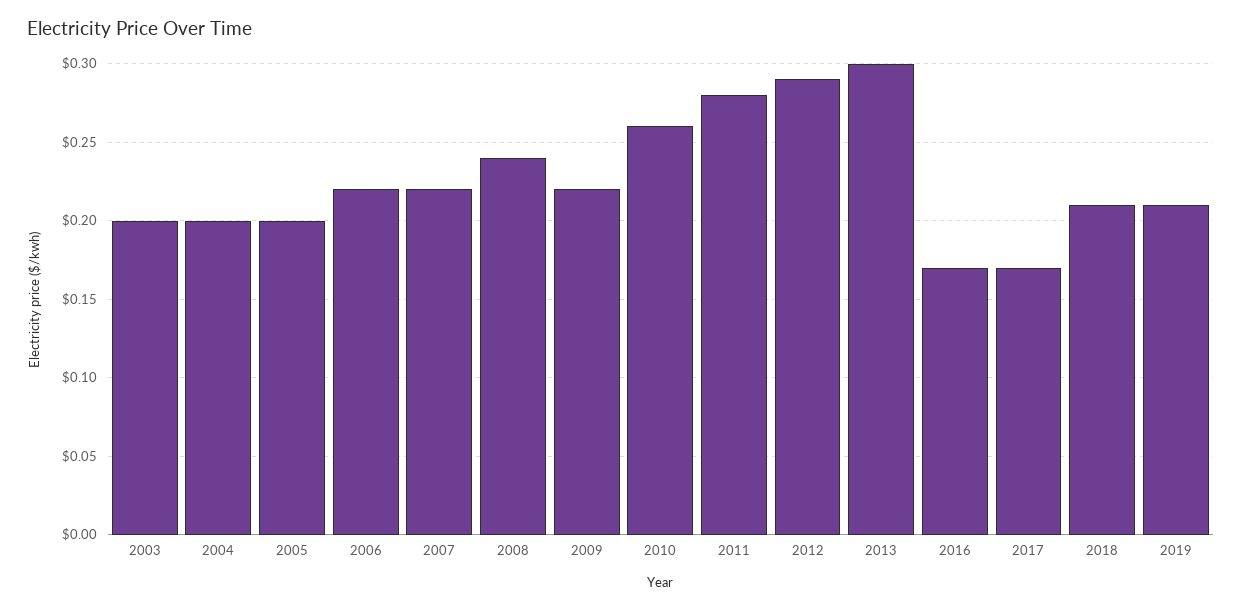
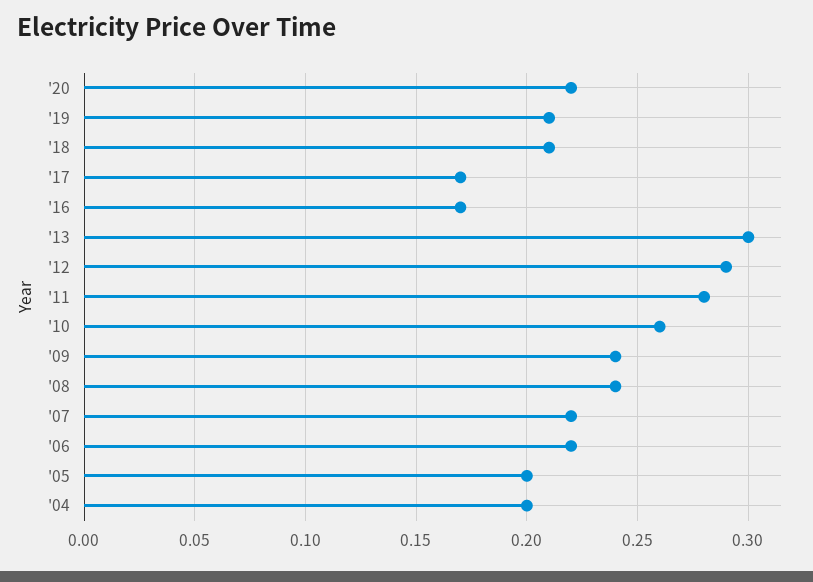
2003: 0.2 -> none
2009: 0.22 -> 0.24
'20: none -> 0.22

